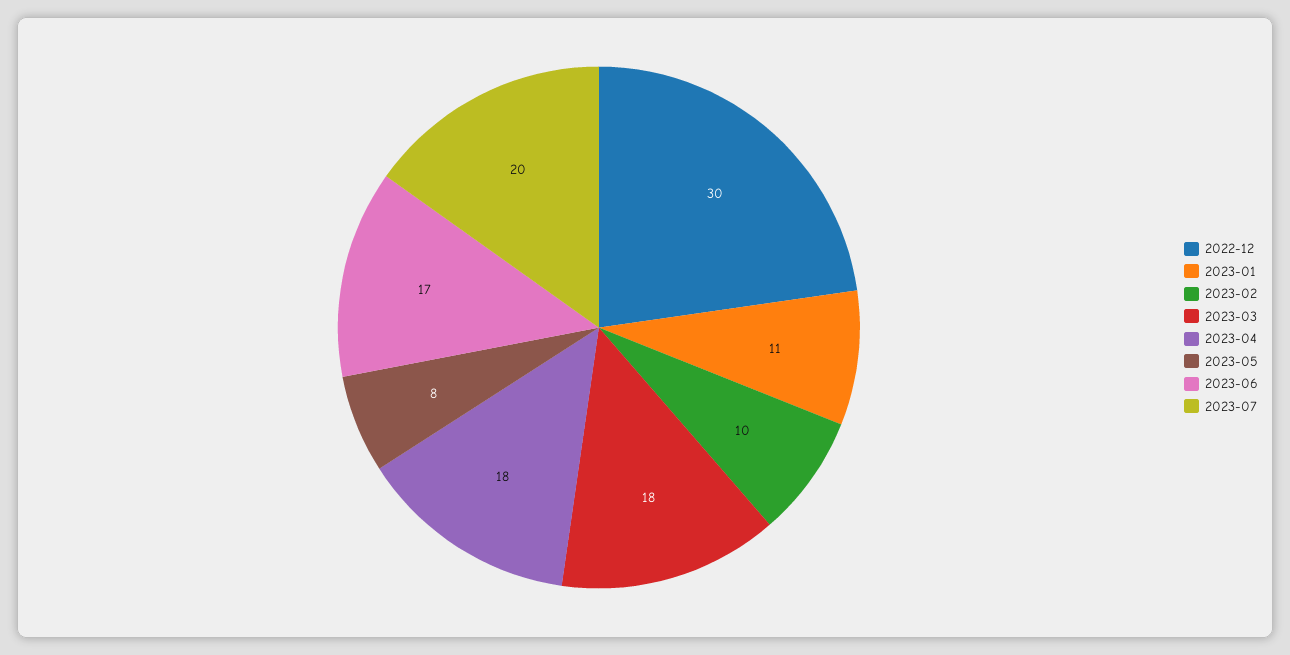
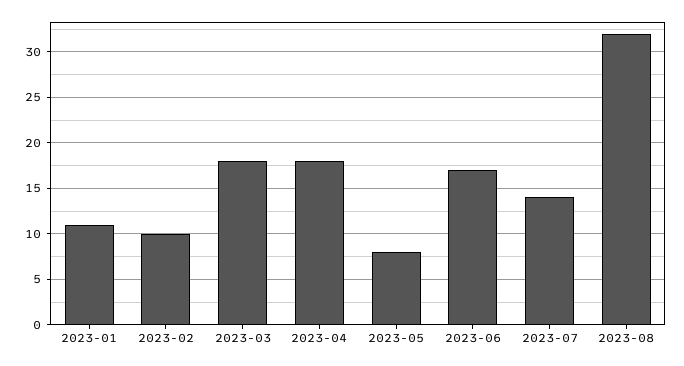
2022-12: 30 -> none
2023-07: 20 -> 14
2023-08: none -> 32

